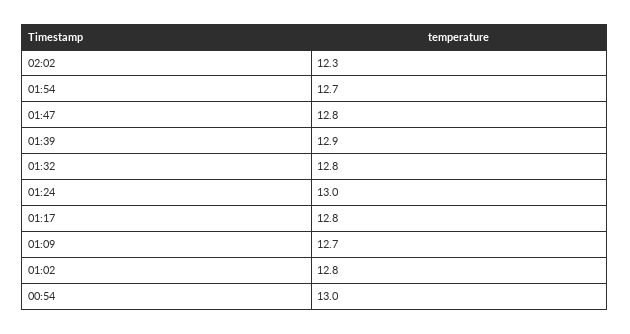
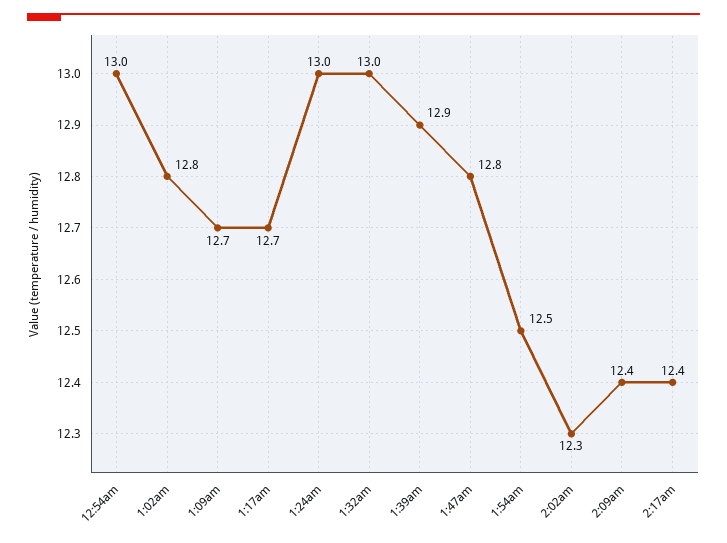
01:54: 12.7 -> 12.5
01:32: 12.8 -> 13
01:17: 12.8 -> 12.7
2:09am: none -> 12.4
2:17am: none -> 12.4

